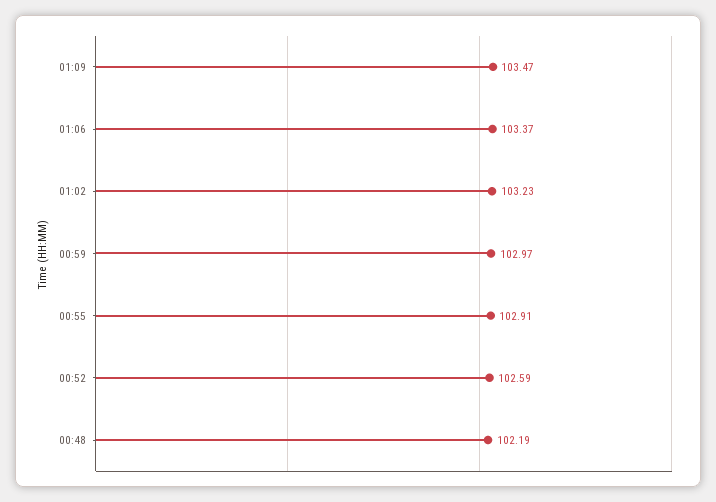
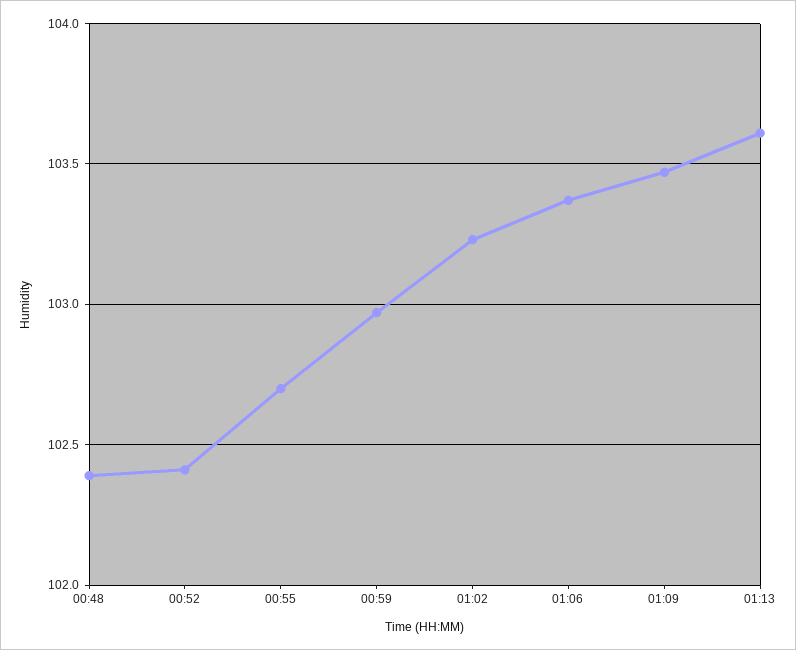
00:55: 102.91 -> 102.7
00:52: 102.59 -> 102.4
00:48: 102.19 -> 102.4
01:13: none -> 103.6

